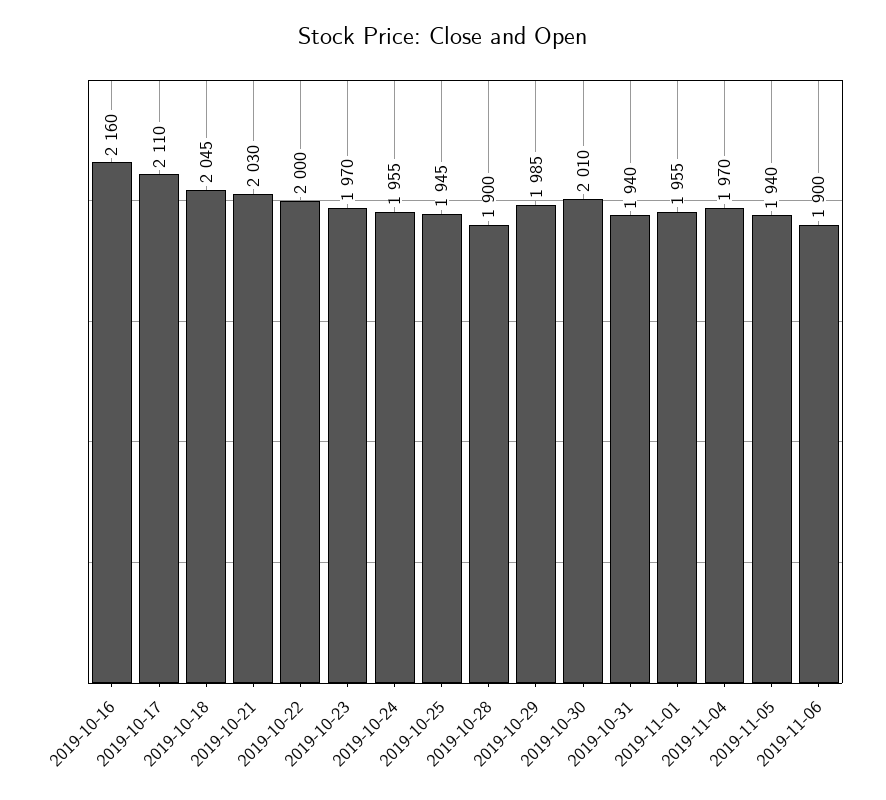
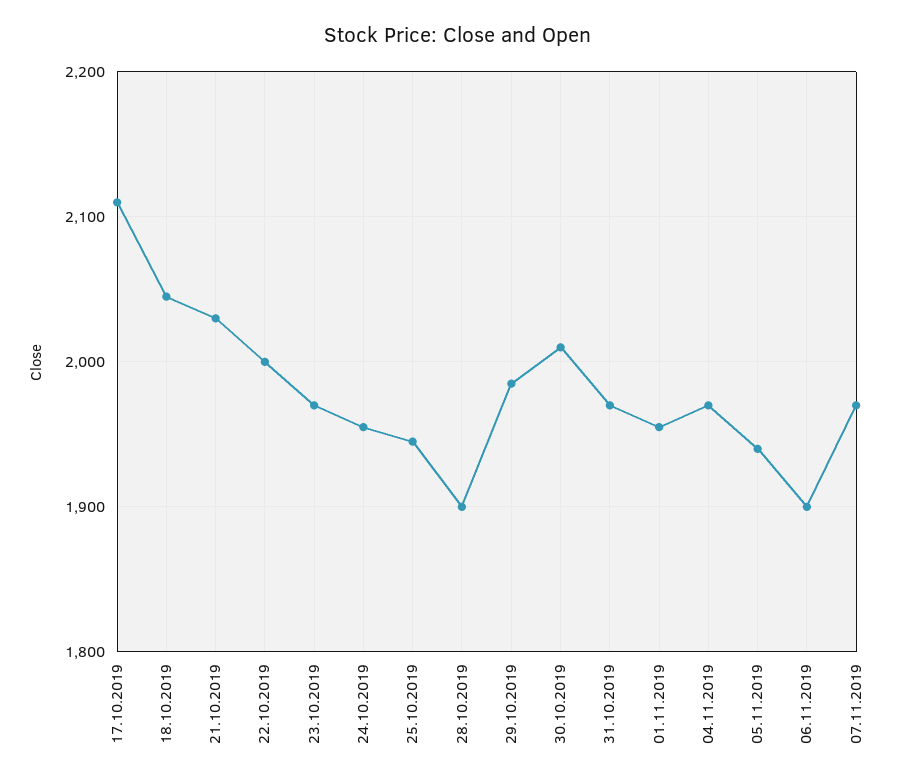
2019-10-16: 2160 -> none
2019-10-31: 1940 -> 1970
07.11.2019: none -> 1970

